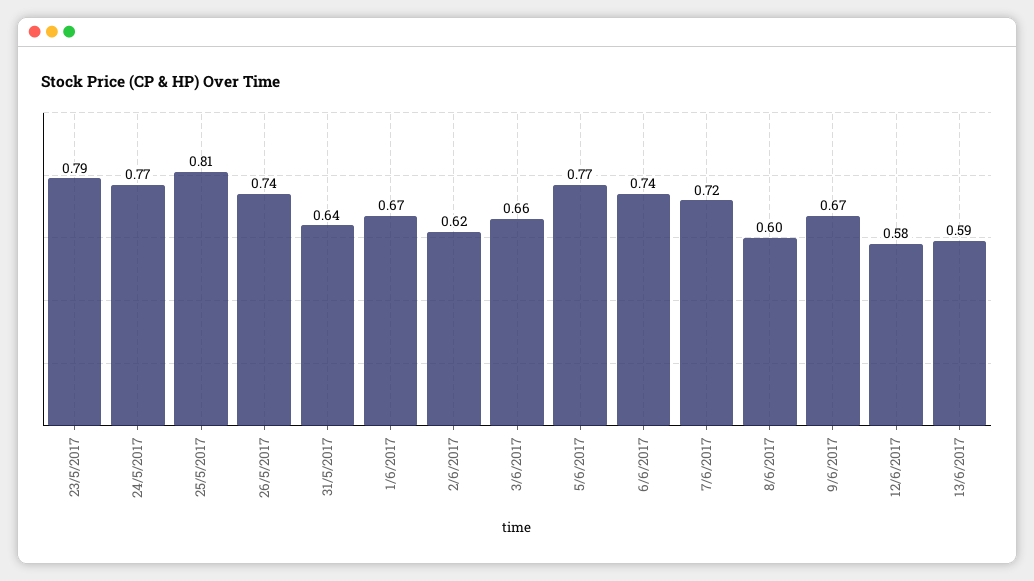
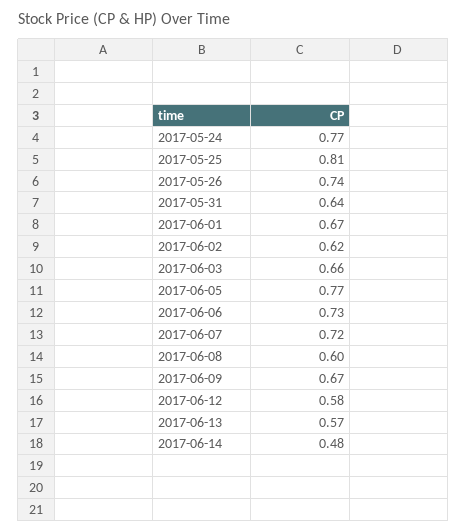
23/5/2017: 0.79 -> none
6/6/2017: 0.74 -> 0.73
13/6/2017: 0.59 -> 0.57
2017-06-14: none -> 0.48

